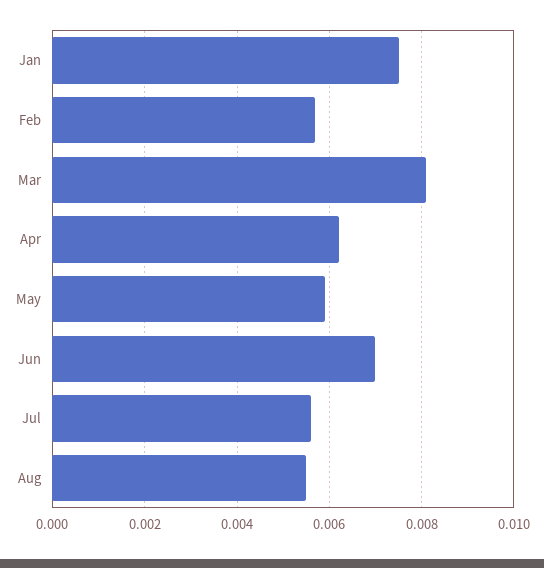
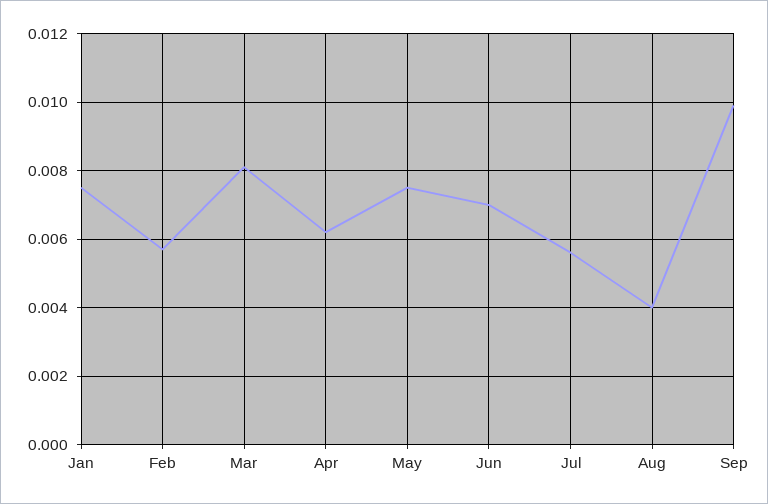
May: 0.006 -> 0.0075
Aug: 0.0055 -> 0.004
Sep: none -> 0.01

